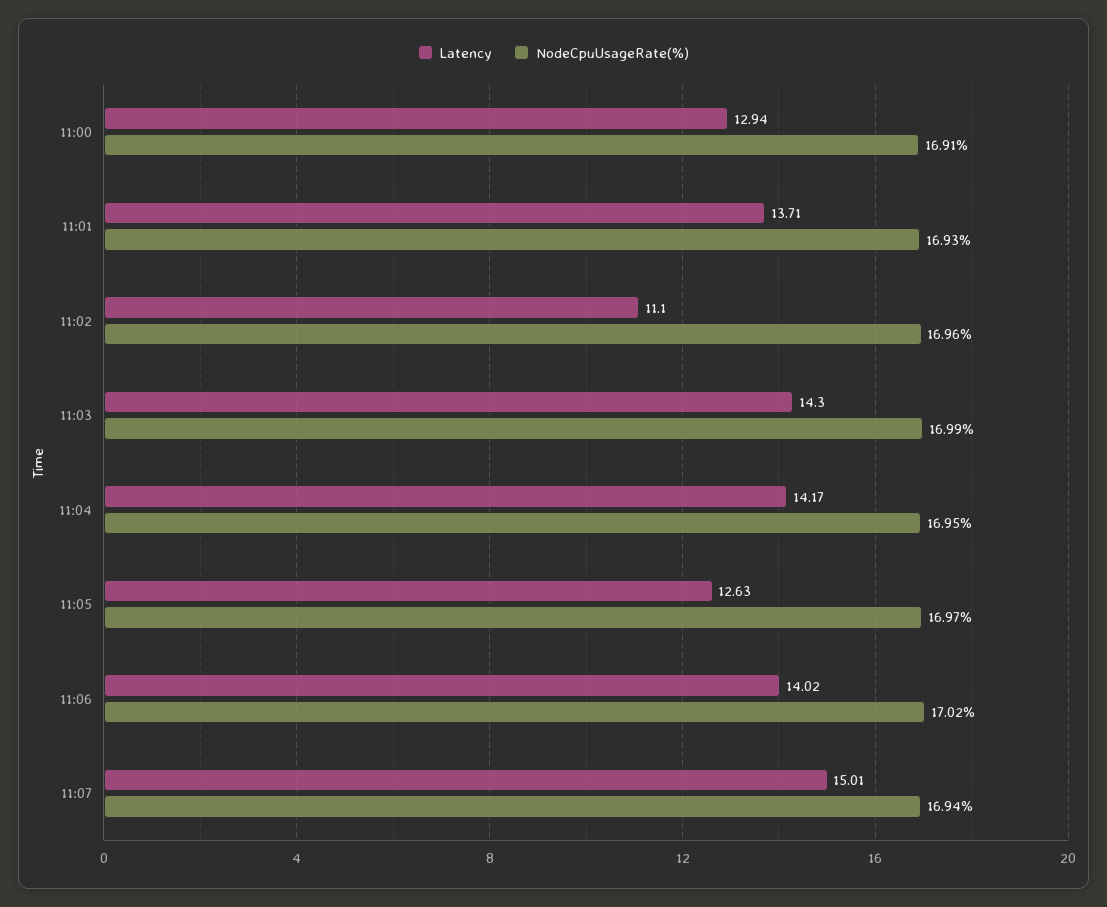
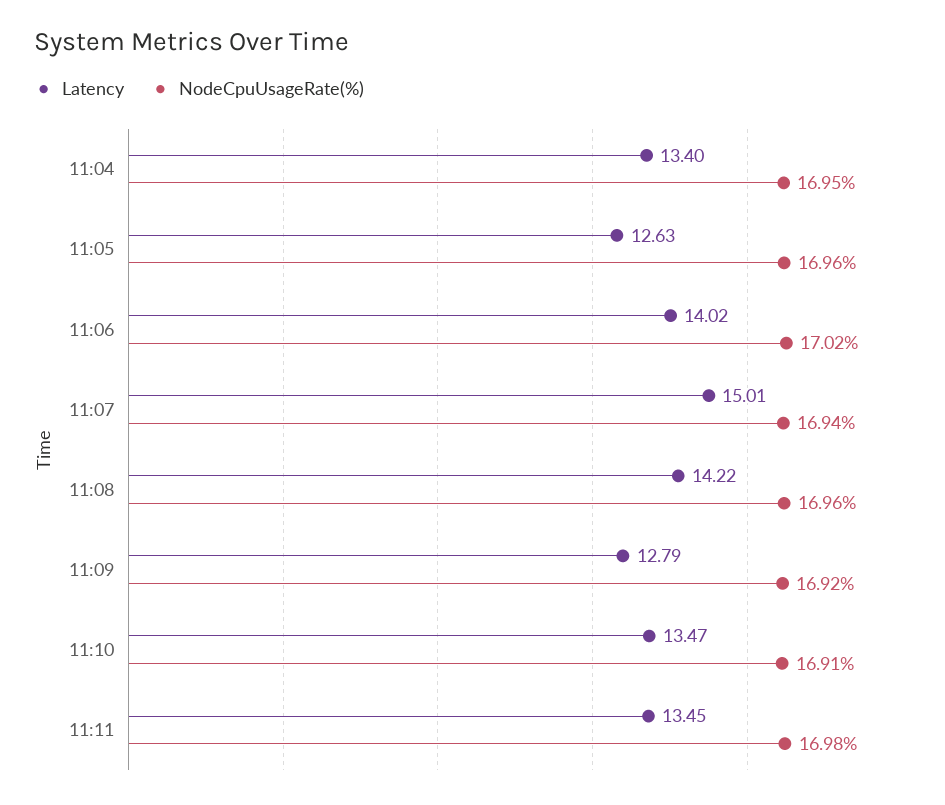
Latency, 11:00: 12.94 -> none
NodeCpuUsageRate(%), 11:00: 16.91 -> none
Latency, 11:01: 13.71 -> none
NodeCpuUsageRate(%), 11:01: 16.93 -> none
Latency, 11:02: 11.1 -> none
NodeCpuUsageRate(%), 11:02: 16.96 -> none
Latency, 11:03: 14.3 -> none
NodeCpuUsageRate(%), 11:03: 16.99 -> none
Latency, 11:04: 14.17 -> 13.4
NodeCpuUsageRate(%), 11:05: 16.97 -> 16.96
Latency, 11:08: none -> 14.22
NodeCpuUsageRate(%), 11:08: none -> 16.96
Latency, 11:09: none -> 12.79
NodeCpuUsageRate(%), 11:09: none -> 16.92
Latency, 11:10: none -> 13.47
NodeCpuUsageRate(%), 11:10: none -> 16.91
Latency, 11:11: none -> 13.45
NodeCpuUsageRate(%), 11:11: none -> 16.98

